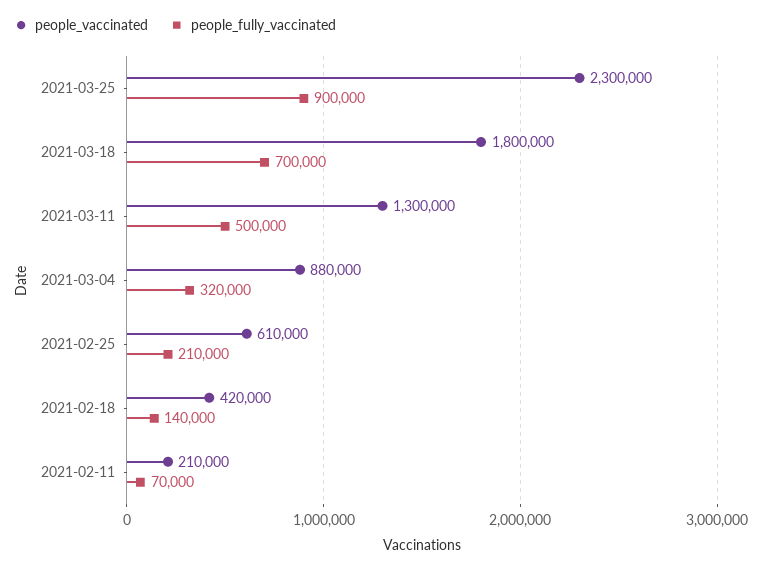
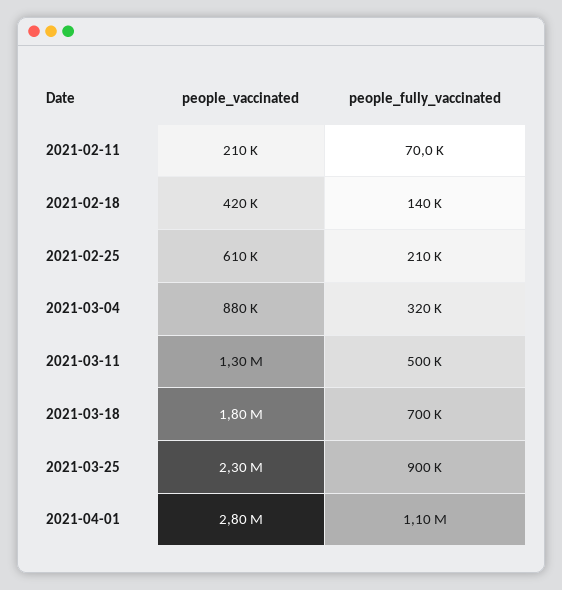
people_vaccinated, 2021-04-01: none -> 2800000
people_fully_vaccinated, 2021-04-01: none -> 1100000

